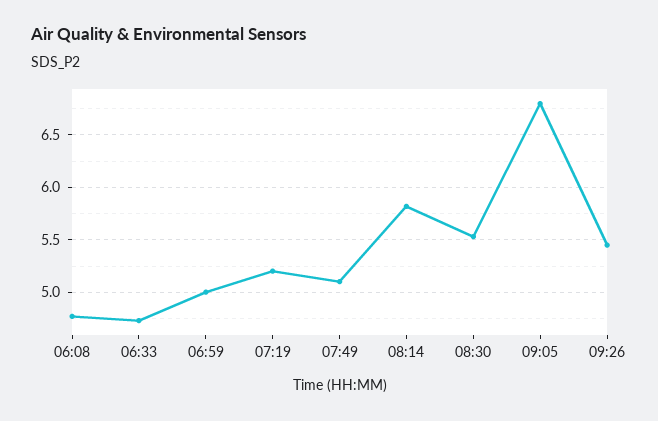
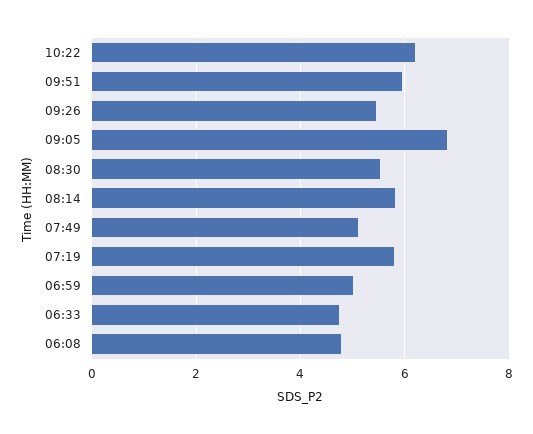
07:19: 5.2 -> 5.8
10:22: none -> 6.2
09:51: none -> 6

